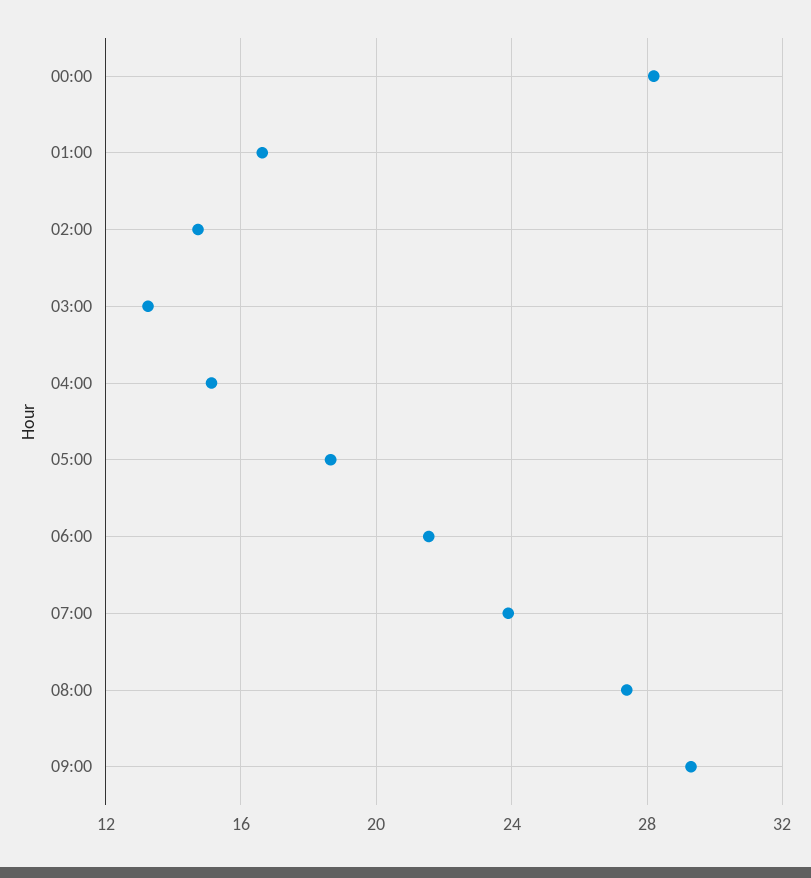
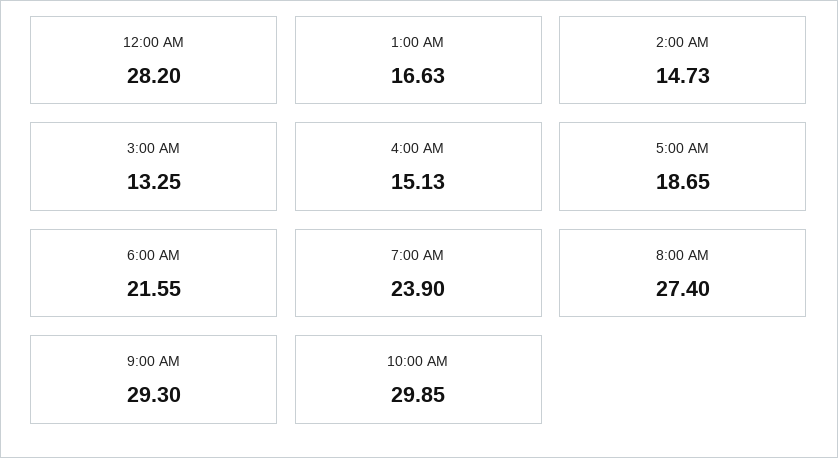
10:00 AM: none -> 29.85

